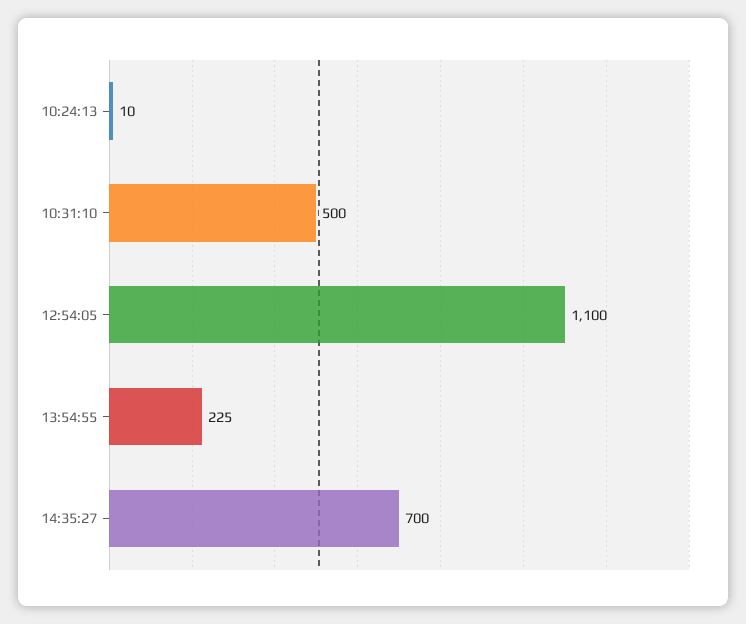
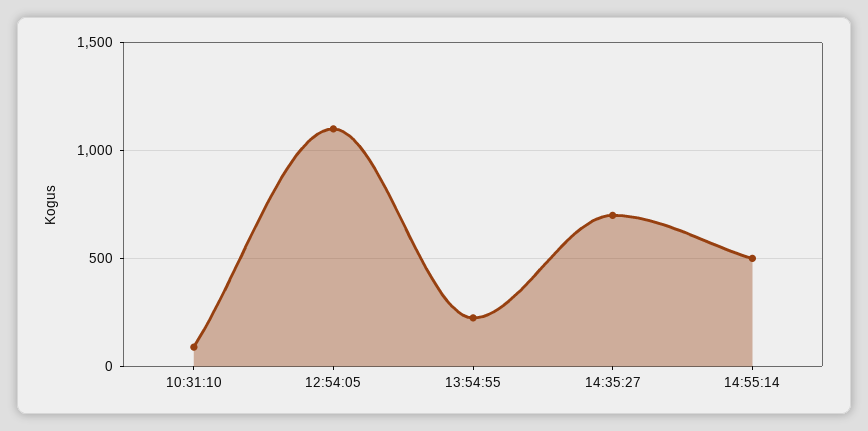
10:24:13: 10 -> none
10:31:10: 500 -> 100
14:55:14: none -> 500

